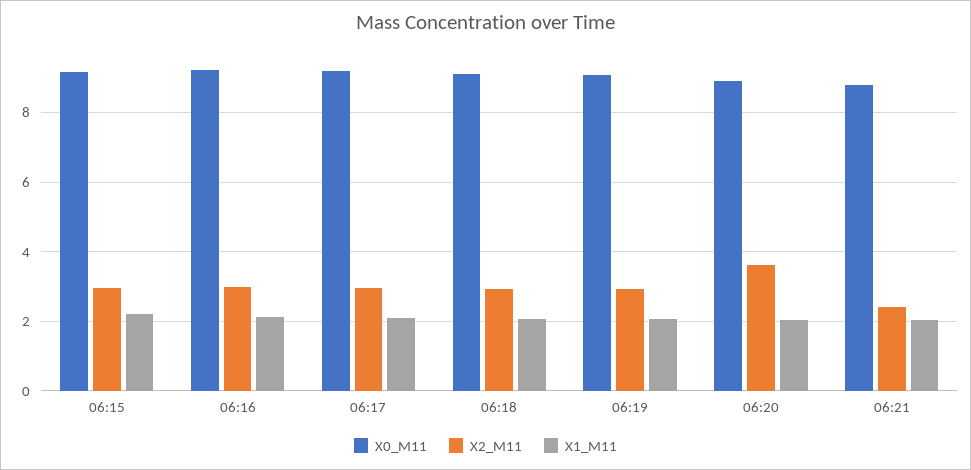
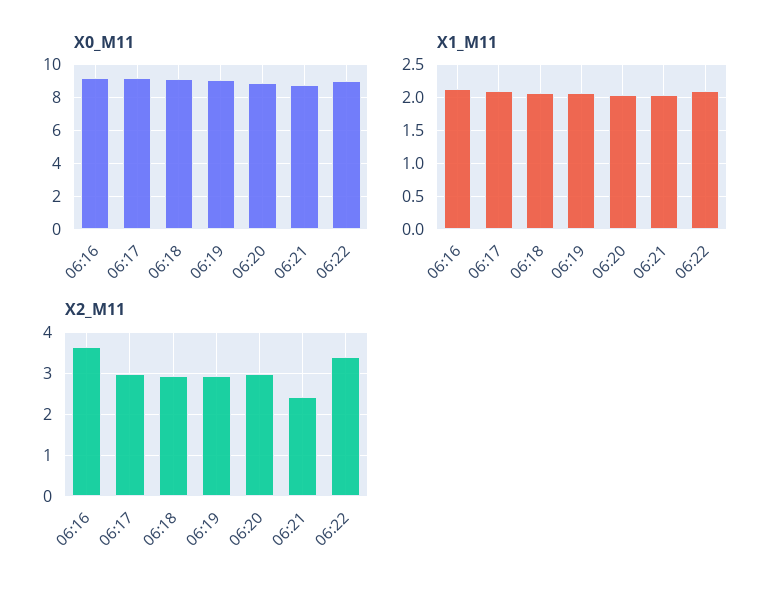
X0_M11, 06:15: 9.2 -> none
X2_M11, 06:15: 3 -> none
X1_M11, 06:15: 2.2 -> none
X2_M11, 06:16: 3 -> 3.6
X2_M11, 06:20: 3.6 -> 3
X0_M11, 06:22: none -> 9
X1_M11, 06:22: none -> 2.1
X2_M11, 06:22: none -> 3.4

